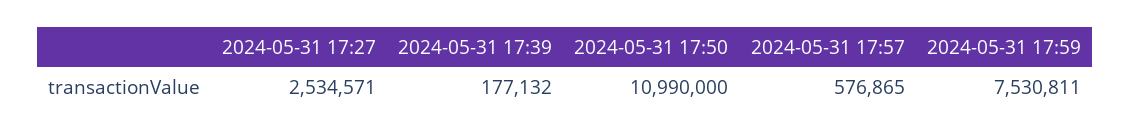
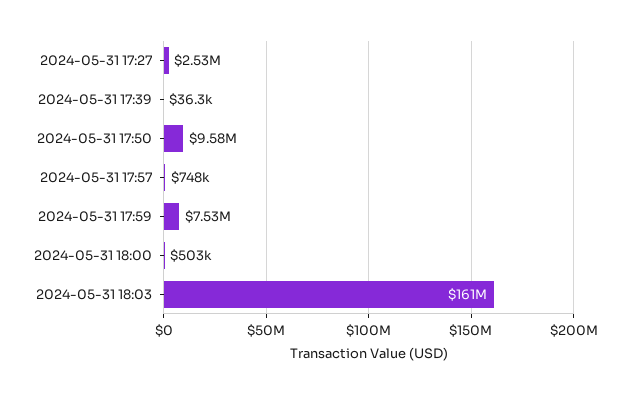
2024-05-31 17:39: 177132 -> 36300
2024-05-31 17:50: 10990000 -> 9580000
2024-05-31 17:57: 576865 -> 748000
2024-05-31 18:00: none -> 503000
2024-05-31 18:03: none -> 161000000

